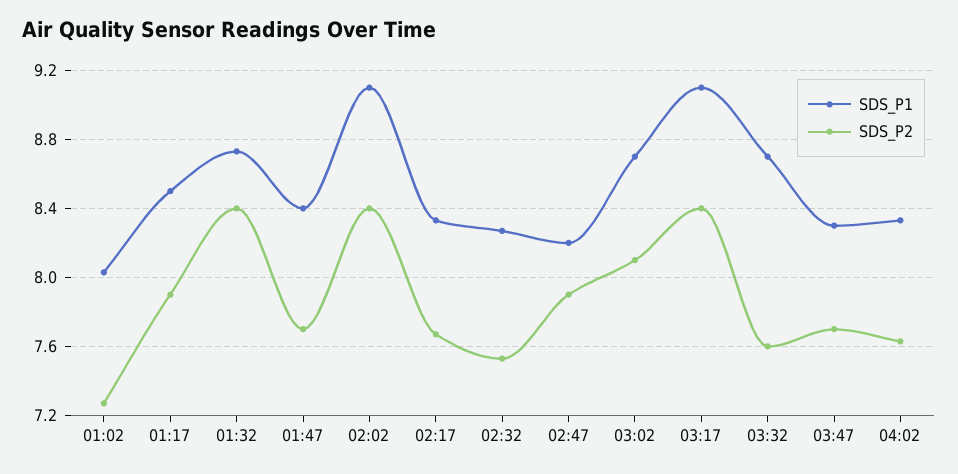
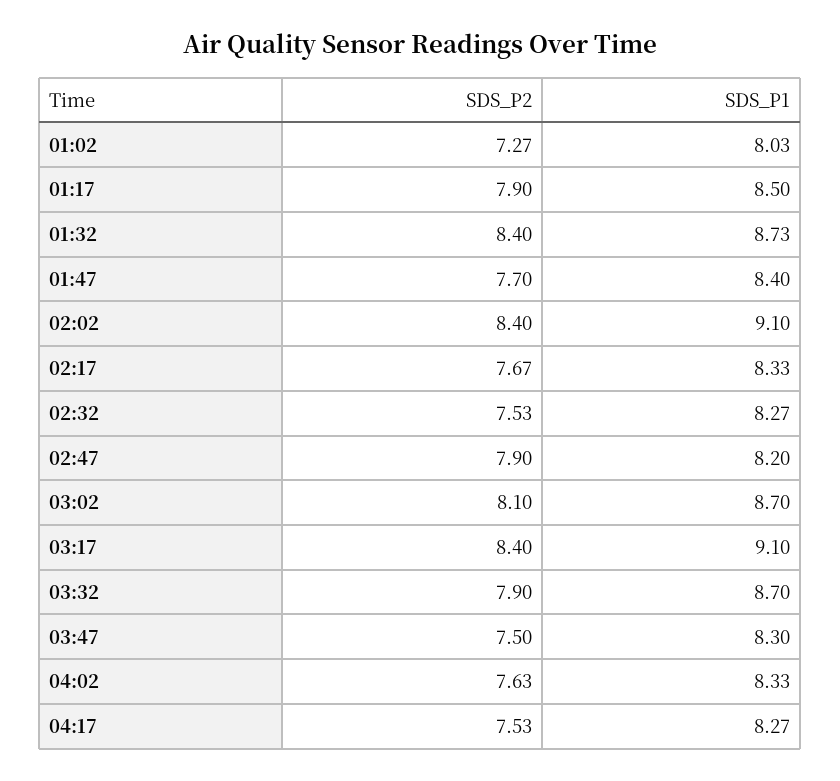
SDS_P2, 03:32: 7.6 -> 7.9
SDS_P2, 03:47: 7.7 -> 7.5
SDS_P2, 04:17: none -> 7.53
SDS_P1, 04:17: none -> 8.27

